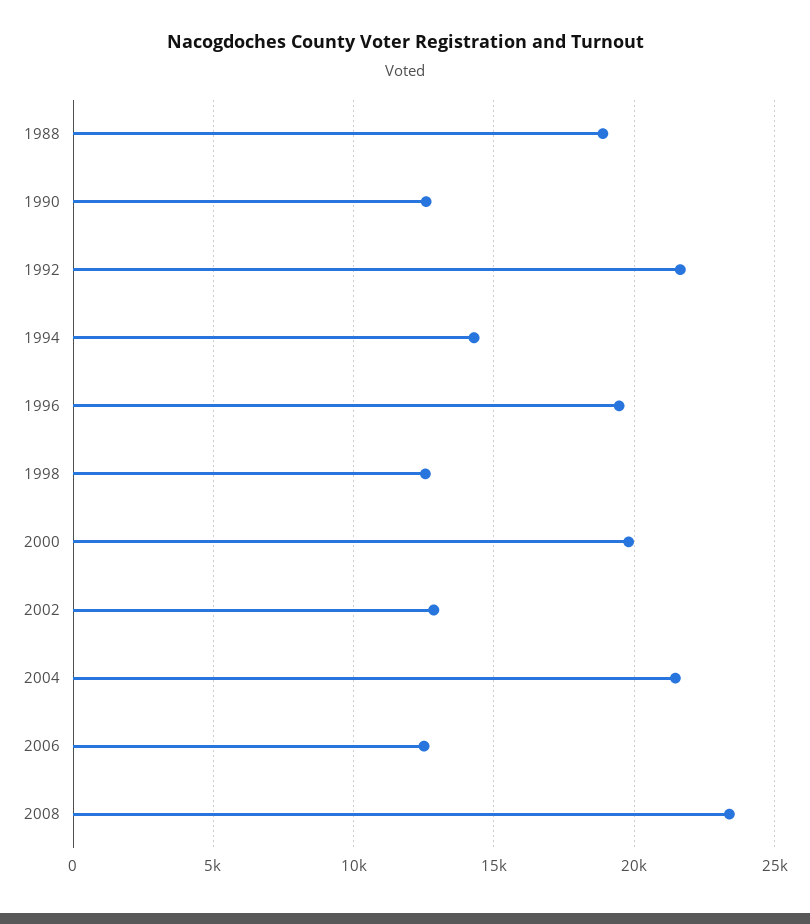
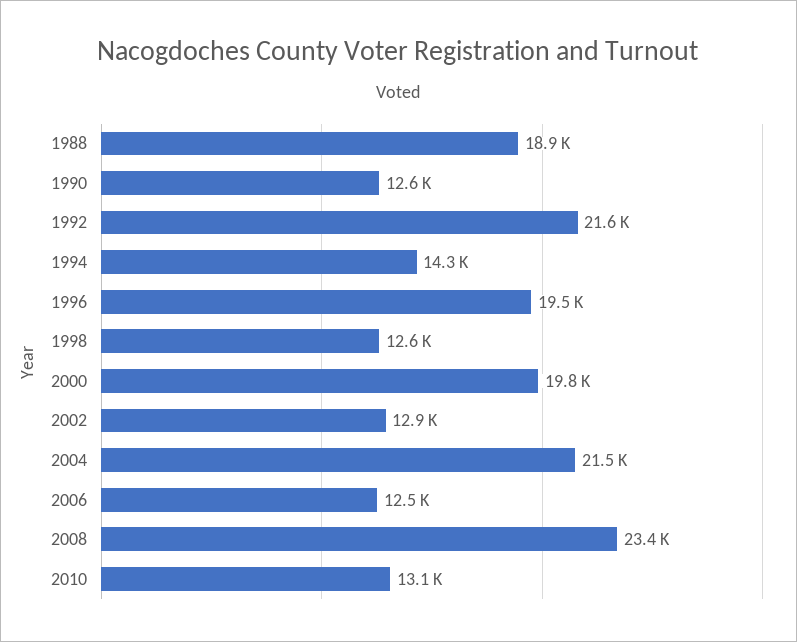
2010: none -> 13100

